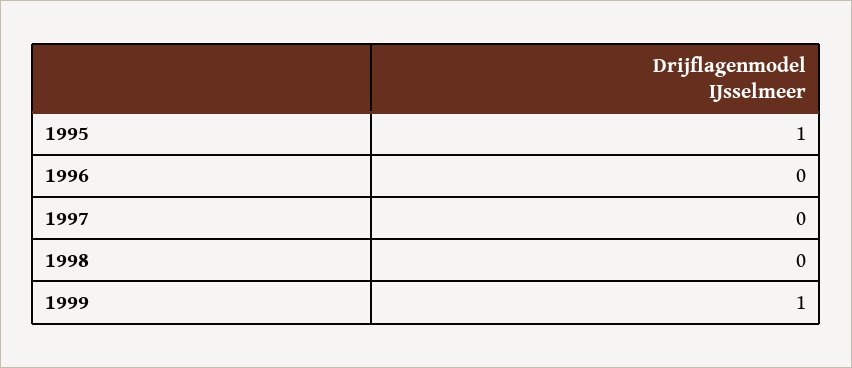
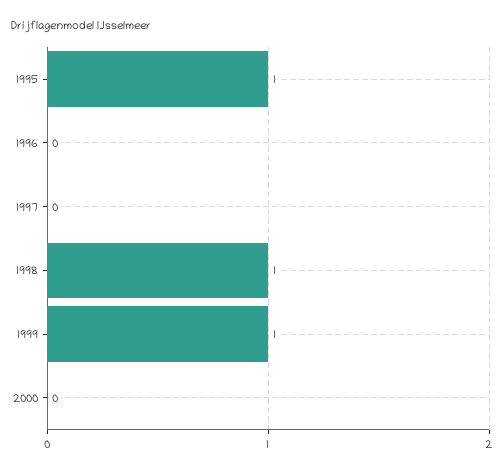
1998: 0 -> 1
2000: none -> 0

